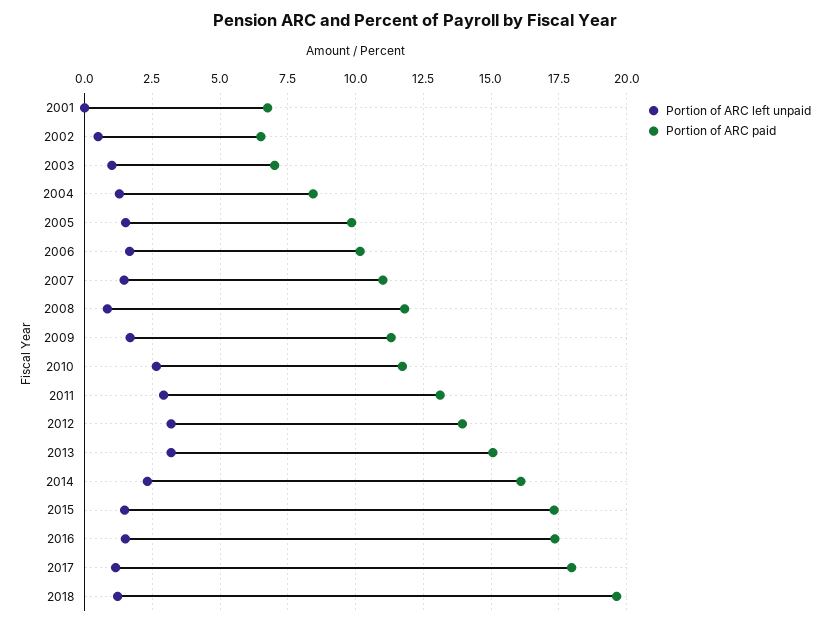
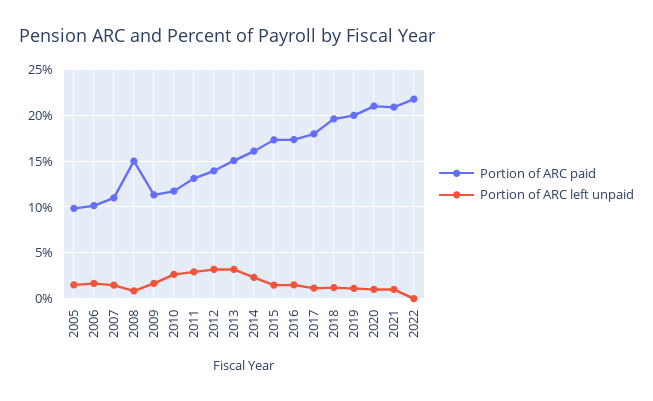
Portion of ARC left unpaid, 2001: 0 -> none
Portion of ARC paid, 2001: 6.75 -> none
Portion of ARC left unpaid, 2002: 0.5 -> none
Portion of ARC paid, 2002: 6.5 -> none
Portion of ARC left unpaid, 2003: 1 -> none
Portion of ARC paid, 2003: 7 -> none
Portion of ARC left unpaid, 2004: 1.25 -> none
Portion of ARC paid, 2004: 8.5 -> none
Portion of ARC paid, 2008: 11.75 -> 15
Portion of ARC paid, 2019: none -> 20
Portion of ARC left unpaid, 2019: none -> 1
Portion of ARC paid, 2020: none -> 21
Portion of ARC left unpaid, 2020: none -> 1
Portion of ARC paid, 2021: none -> 21
Portion of ARC left unpaid, 2021: none -> 1
Portion of ARC paid, 2022: none -> 22
Portion of ARC left unpaid, 2022: none -> 0

